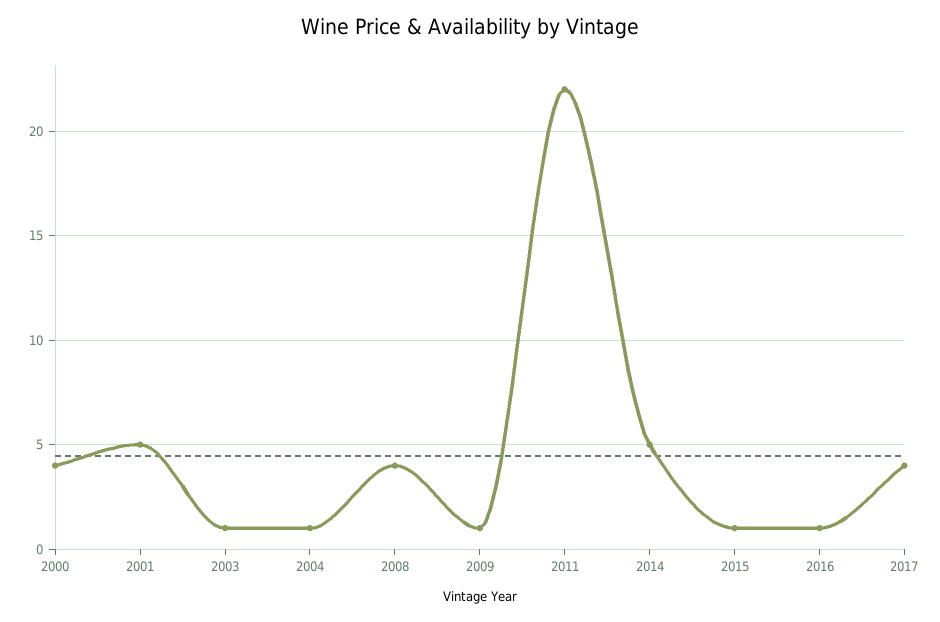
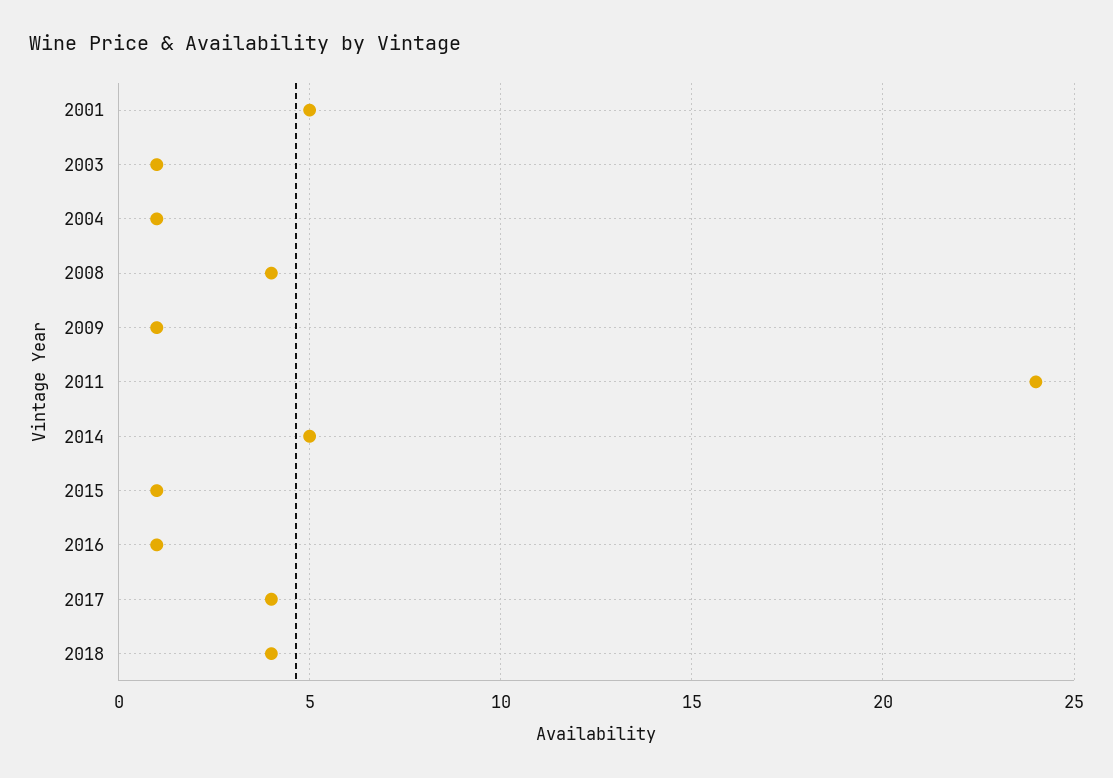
2000: 4 -> none
2011: 22 -> 24
2018: none -> 4

